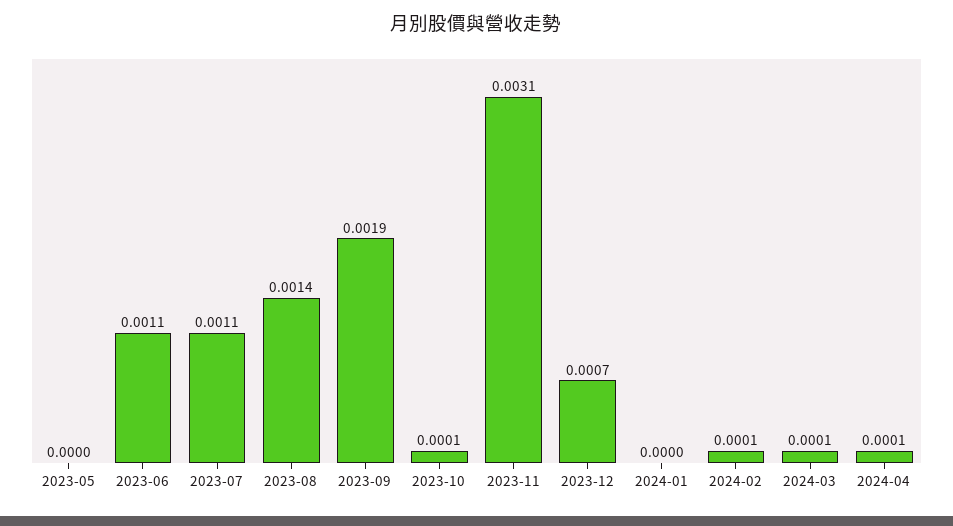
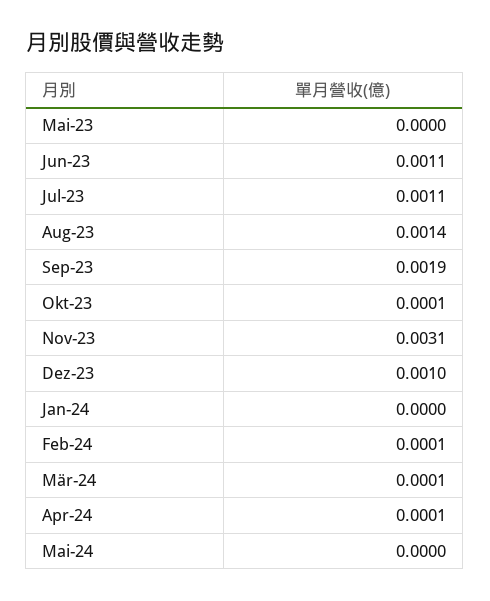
2023-12: 0.0007 -> 0.001
Mai-24: none -> 0

